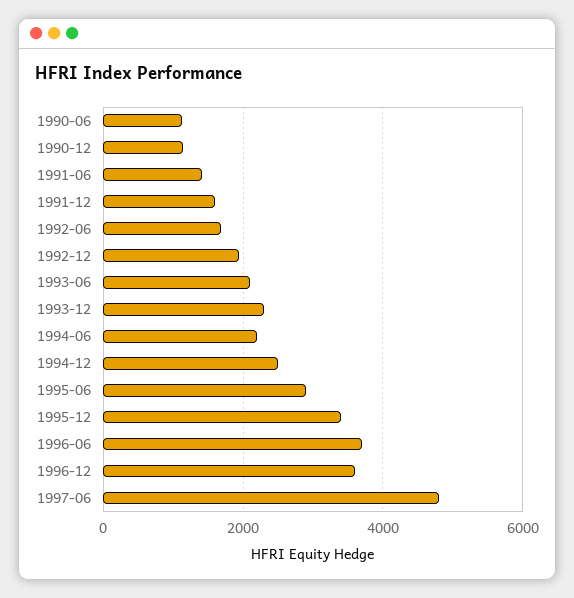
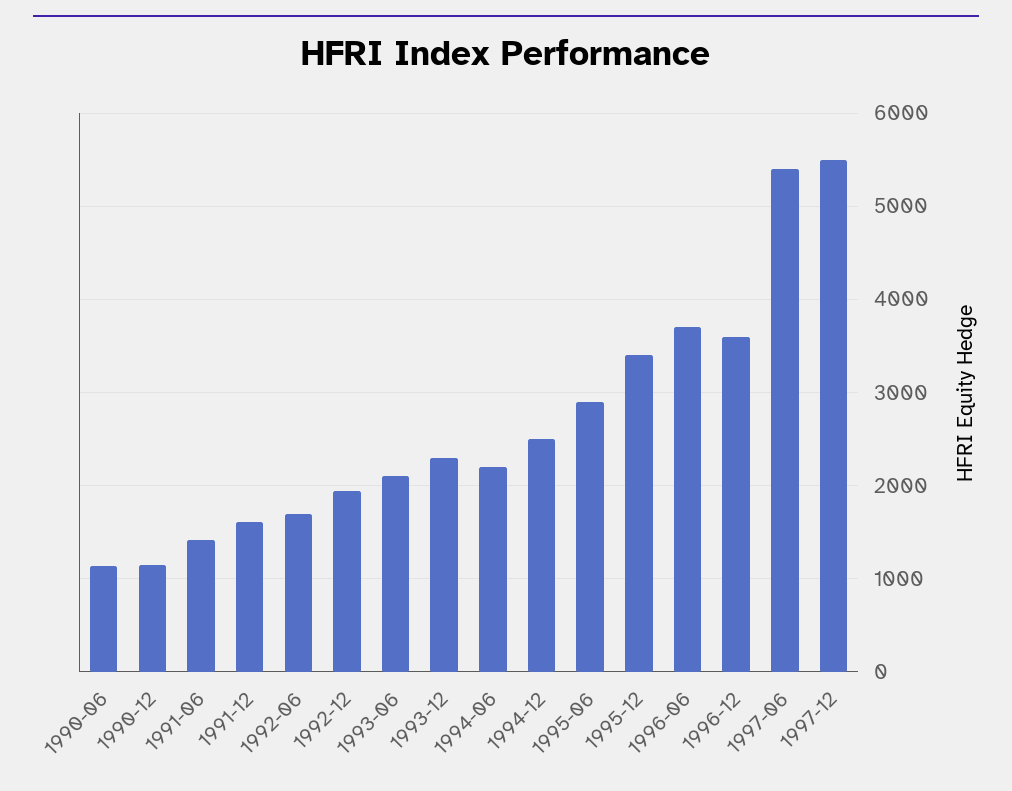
1997-06: 4800 -> 5400
1997-12: none -> 5500

